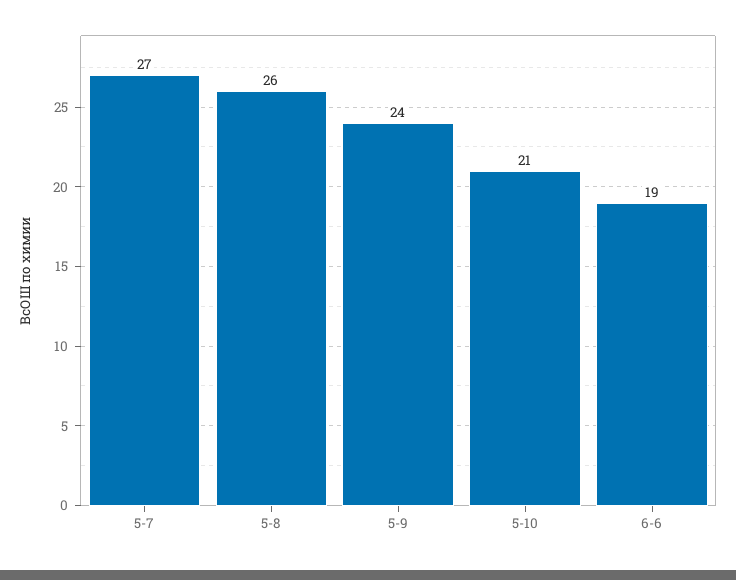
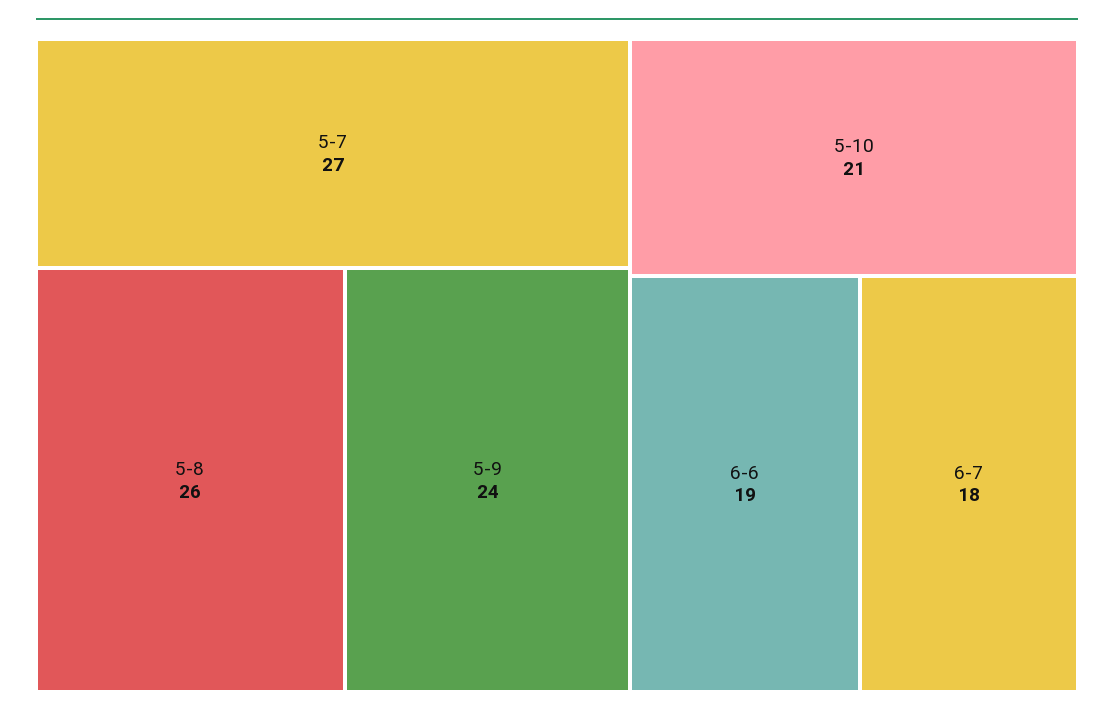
6-7: none -> 18

